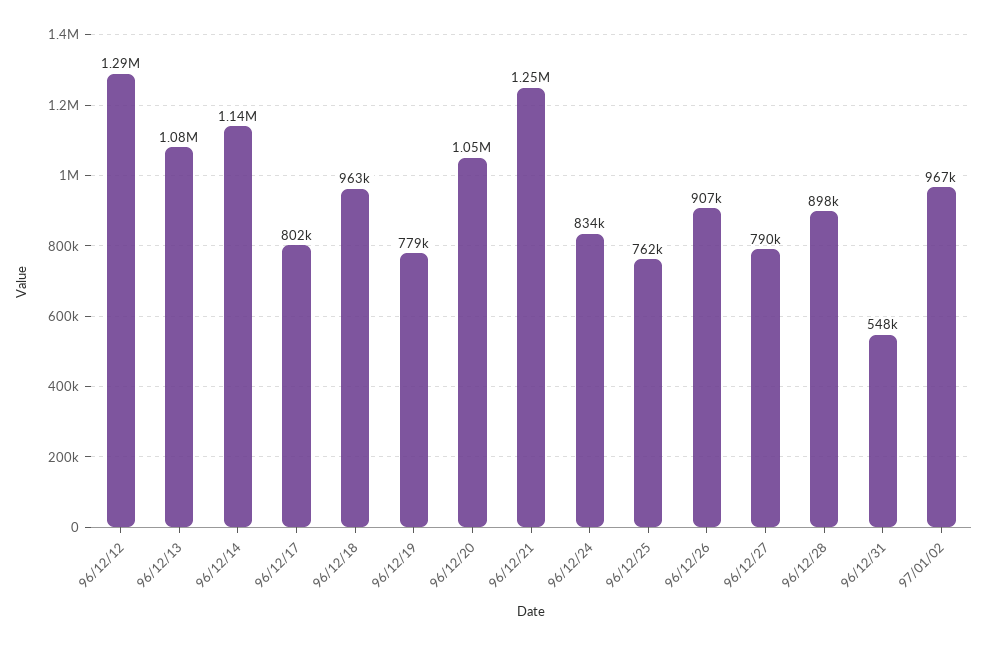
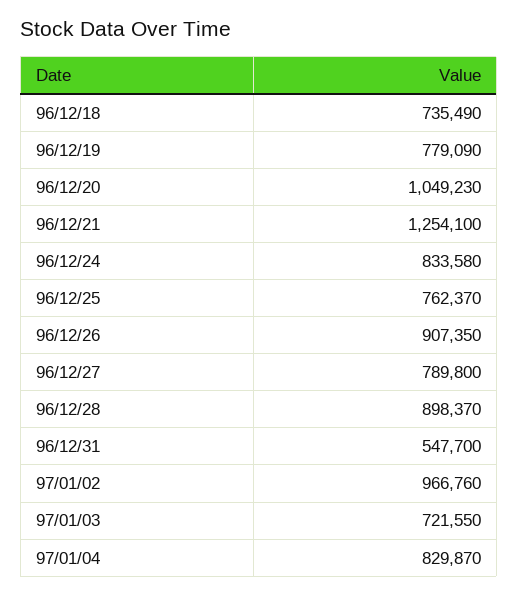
96/12/12: 1290000 -> none
96/12/13: 1080000 -> none
96/12/14: 1140000 -> none
96/12/17: 802000 -> none
96/12/18: 963000 -> 735490
97/01/03: none -> 721550
97/01/04: none -> 829870

